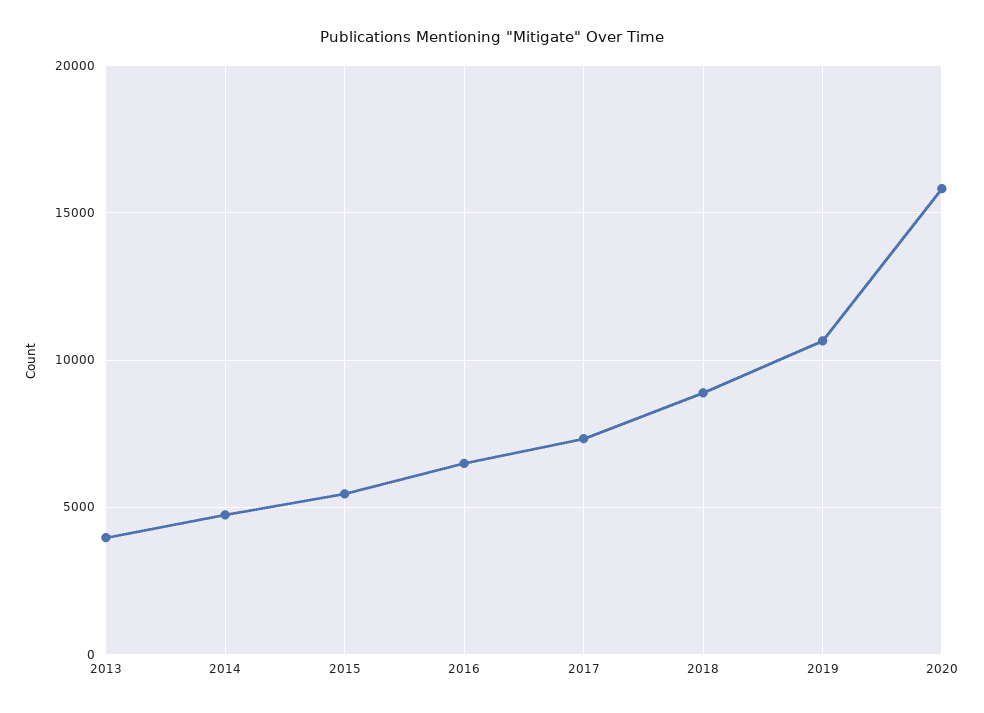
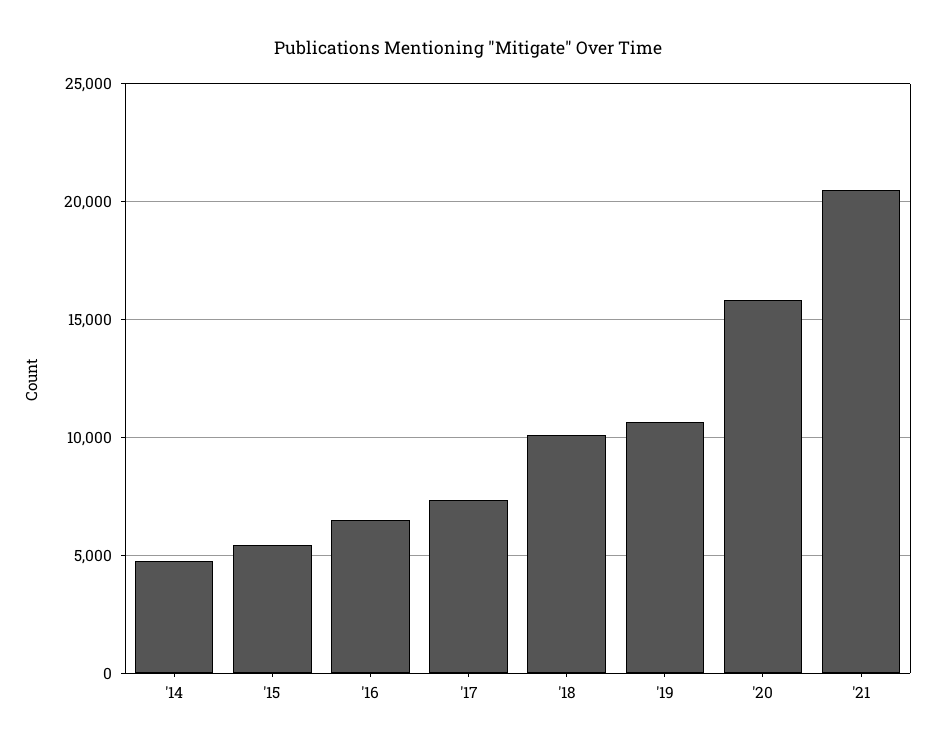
2013: 4000 -> none
2018: 9000 -> 10000
'21: none -> 20500

